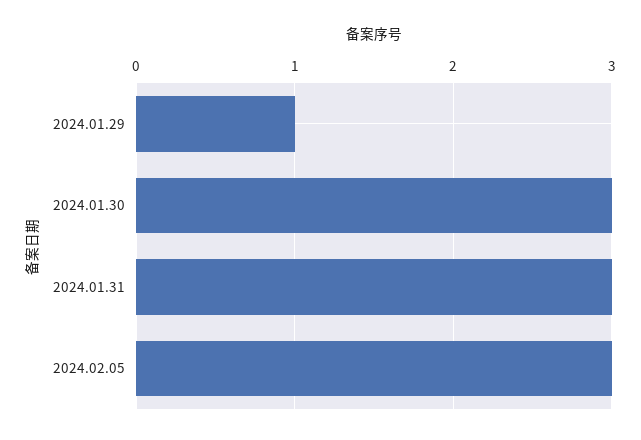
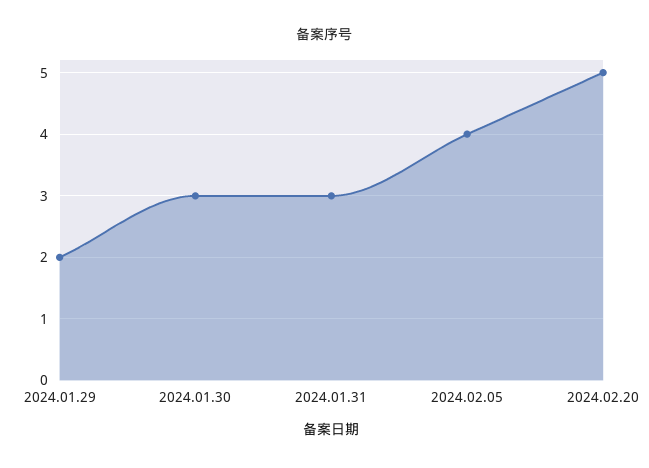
2024.01.29: 1 -> 2
2024.02.05: 3 -> 4
2024.02.20: none -> 5

